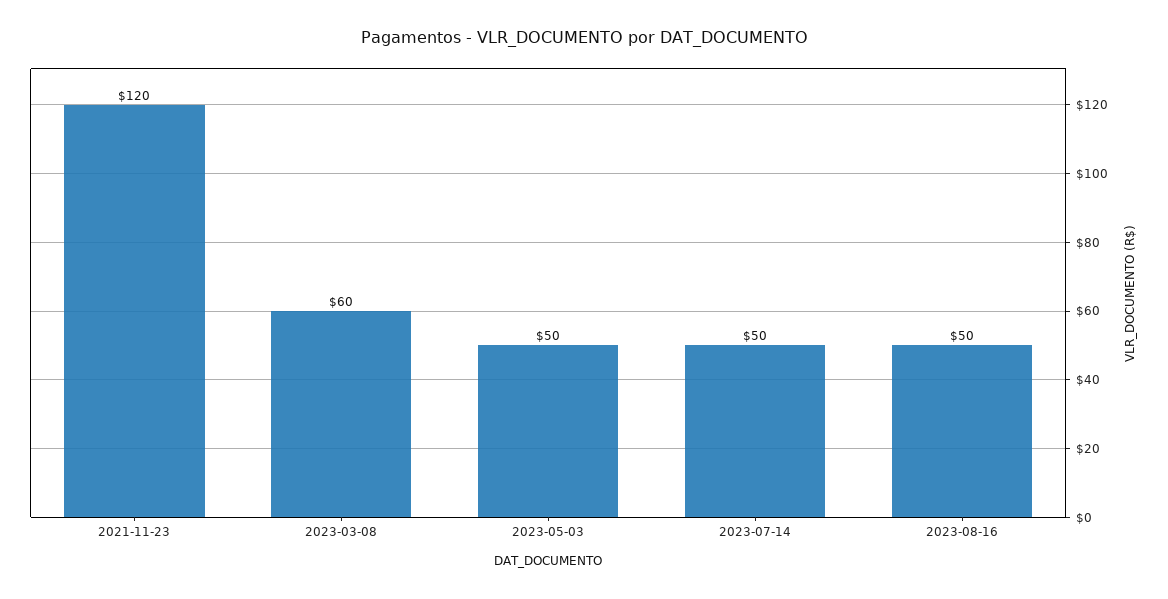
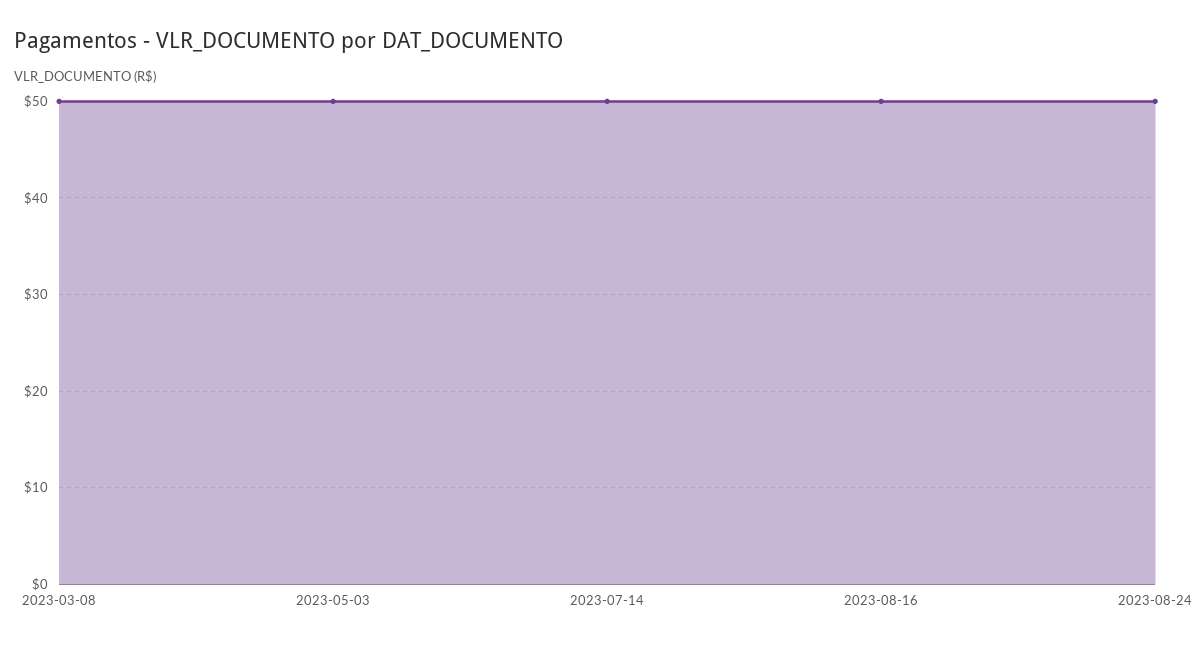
2021-11-23: 120 -> none
2023-03-08: 60 -> 50
2023-08-24: none -> 50

